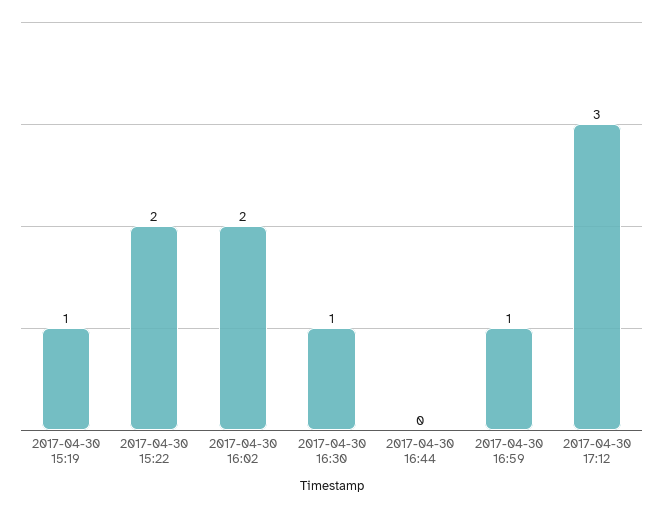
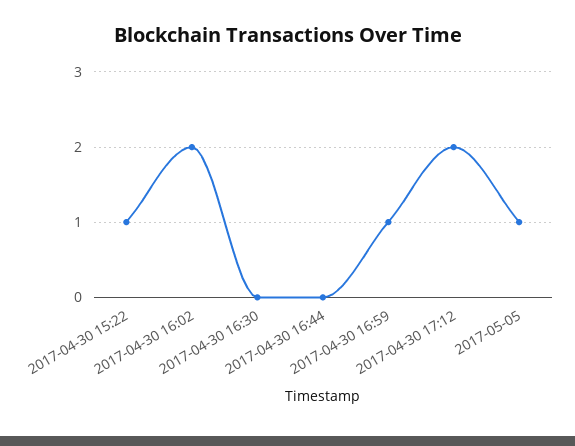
2017-04-30 15:19: 1 -> none
2017-04-30 15:22: 2 -> 1
2017-04-30 16:30: 1 -> 0
2017-04-30 17:12: 3 -> 2
2017-05-05: none -> 1

